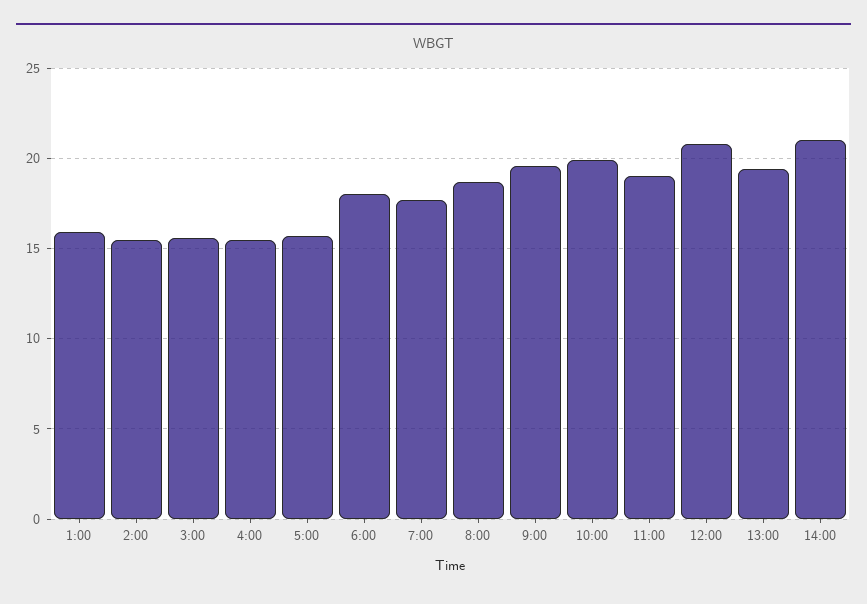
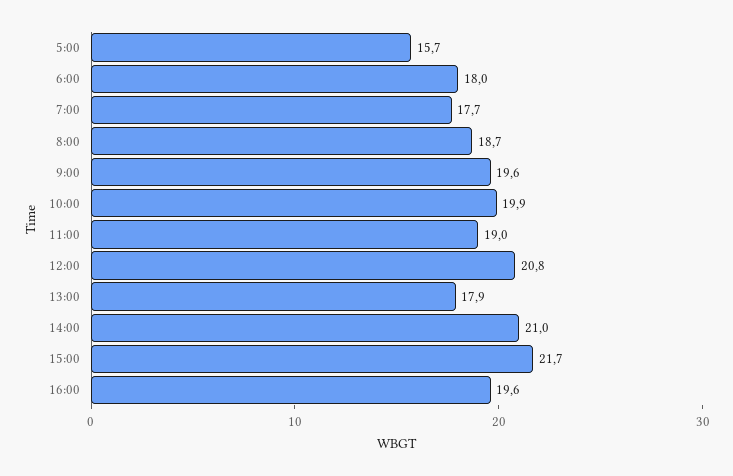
1:00: 16 -> none
2:00: 15.5 -> none
3:00: 15.5 -> none
4:00: 15.5 -> none
13:00: 19.5 -> 17.9
15:00: none -> 21.7
16:00: none -> 19.6

